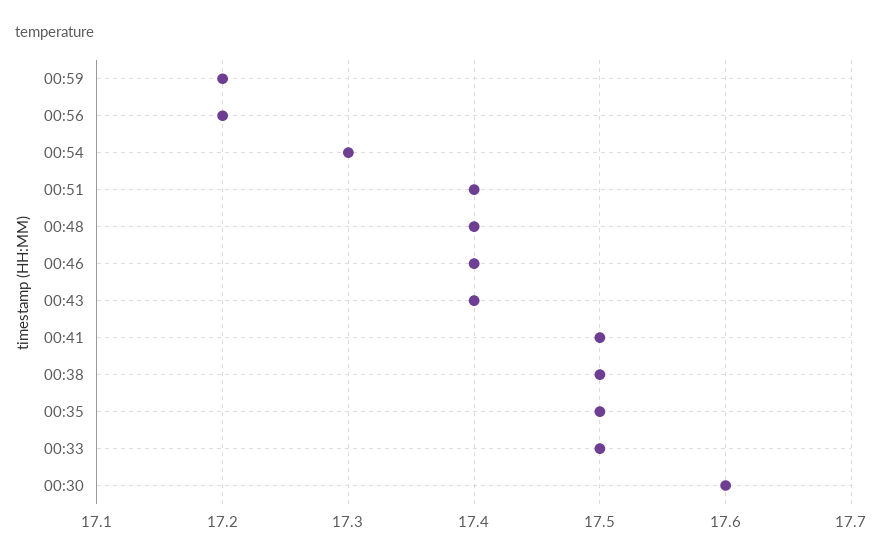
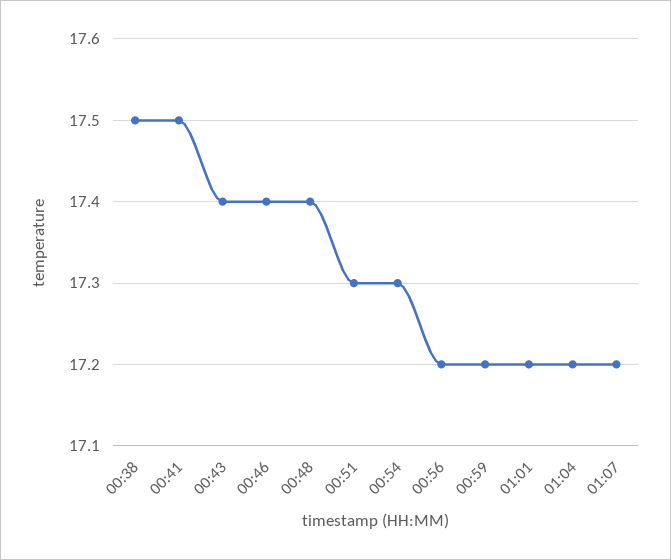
00:51: 17.4 -> 17.3
00:35: 17.5 -> none
00:33: 17.5 -> none
00:30: 17.6 -> none
01:01: none -> 17.2
01:04: none -> 17.2
01:07: none -> 17.2

